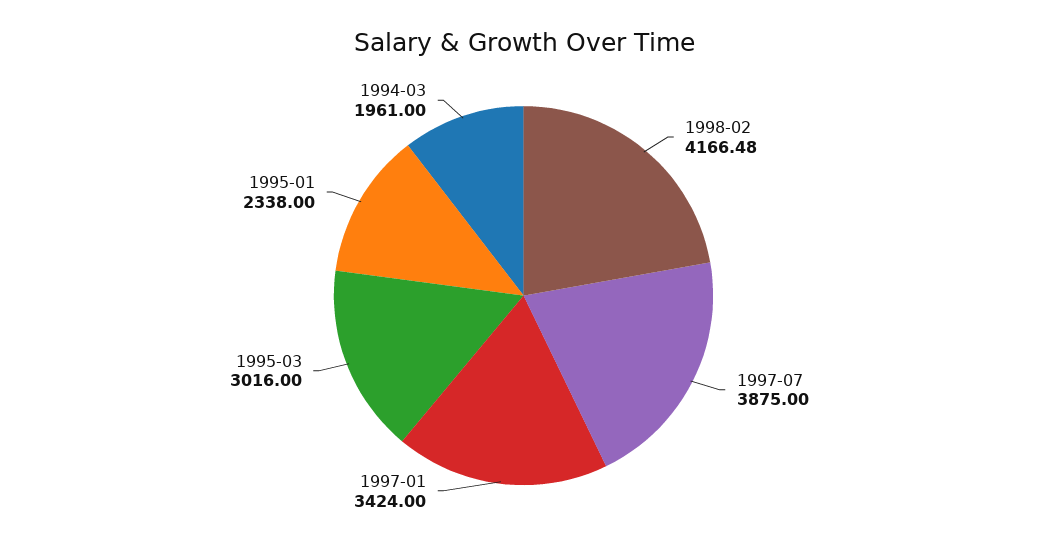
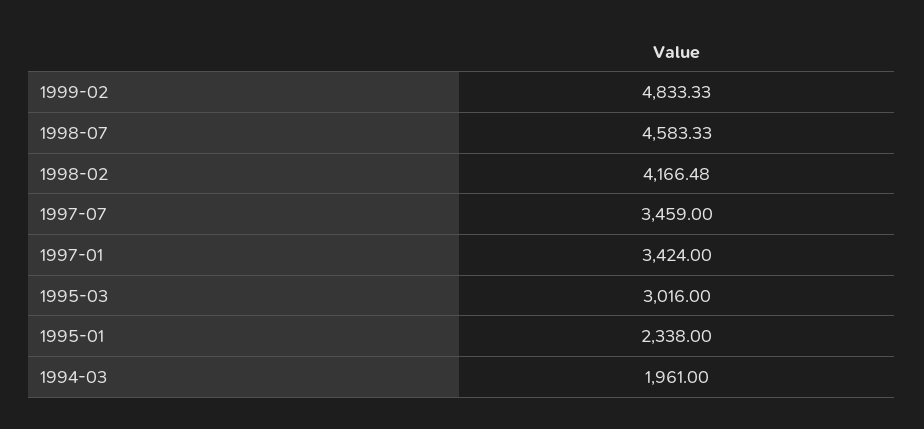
1997-07: 3875 -> 3459
1999-02: none -> 4833.33
1998-07: none -> 4583.33

